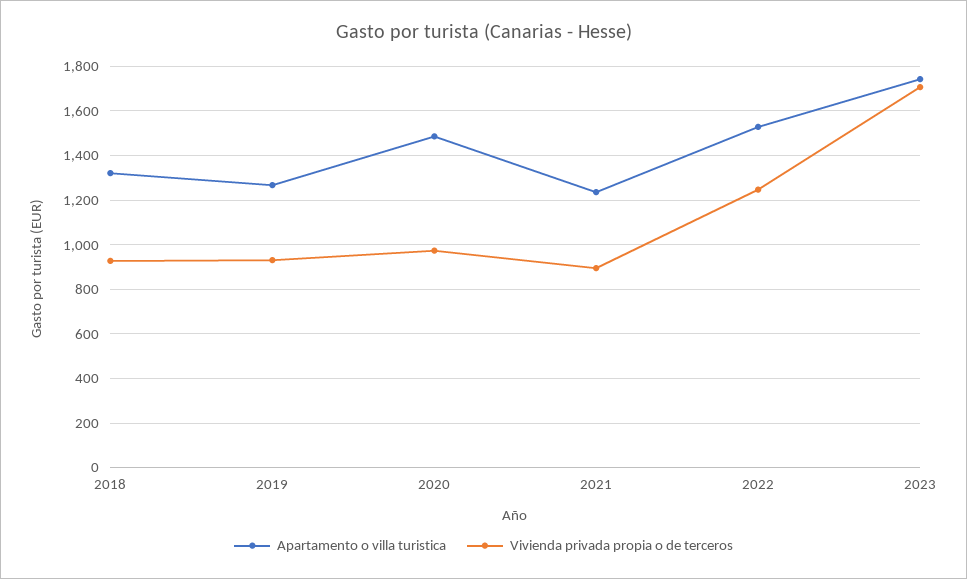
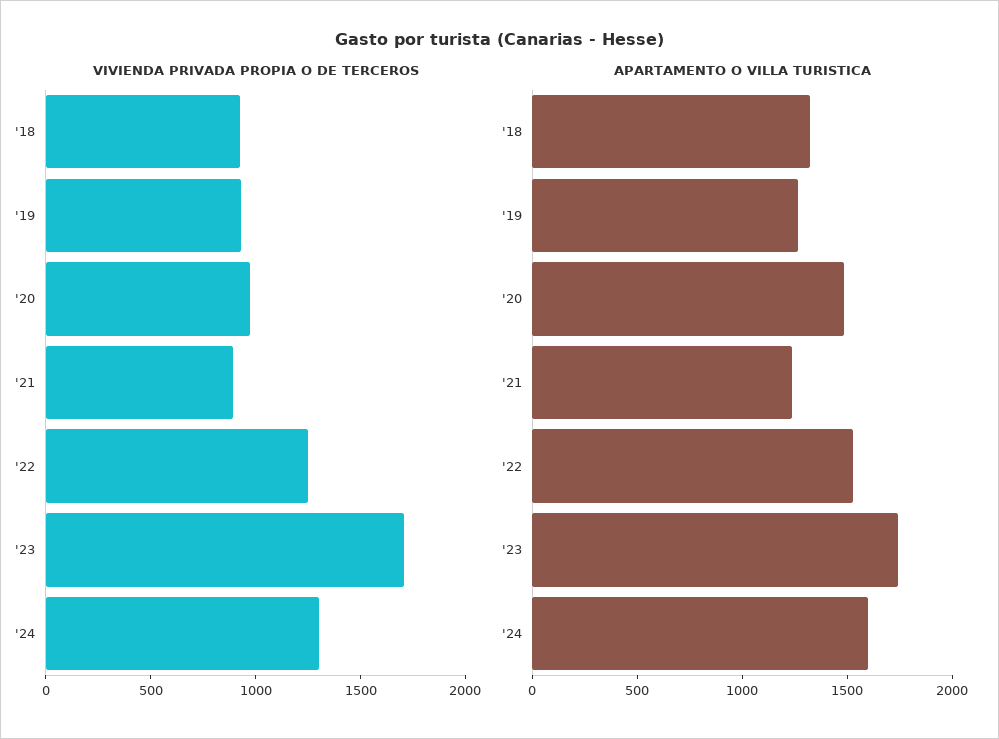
Vivienda privada propia o de terceros, '24: none -> 1300
Apartamento o villa turistica, '24: none -> 1600

